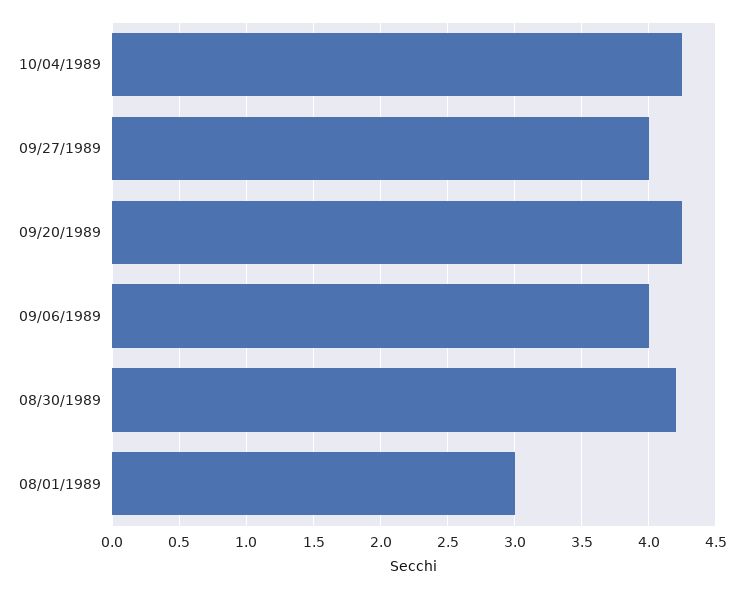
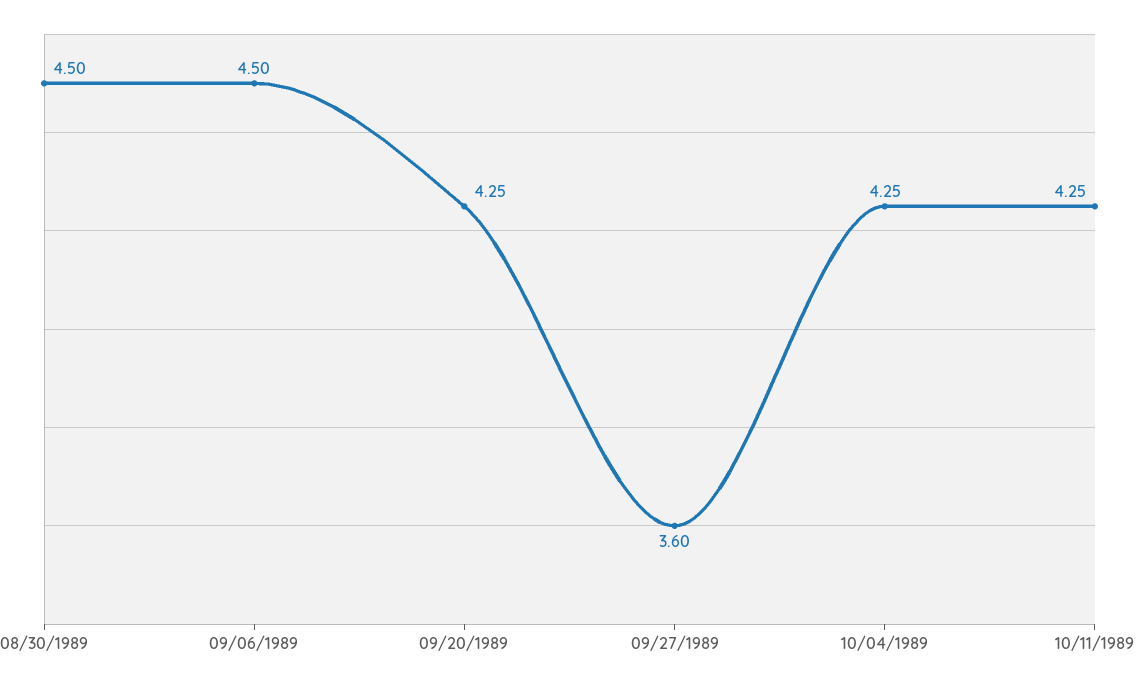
09/27/1989: 4 -> 3.6
09/06/1989: 4 -> 4.5
08/30/1989: 4.2 -> 4.5
08/01/1989: 3 -> none
10/11/1989: none -> 4.25

